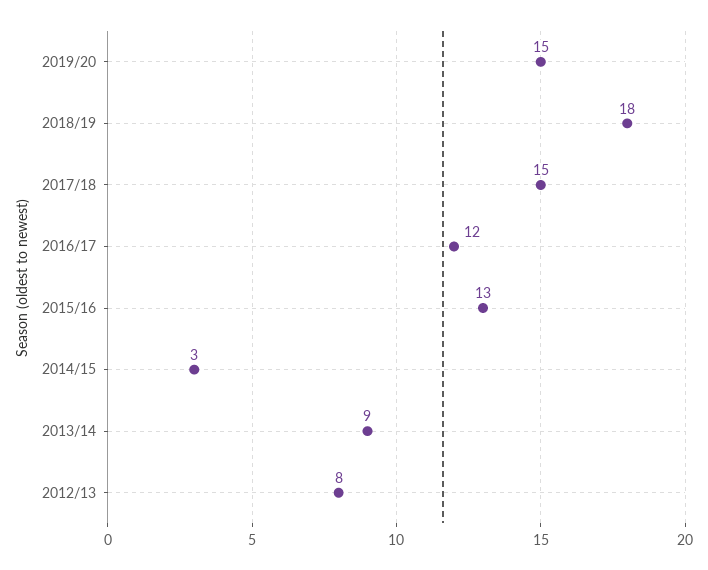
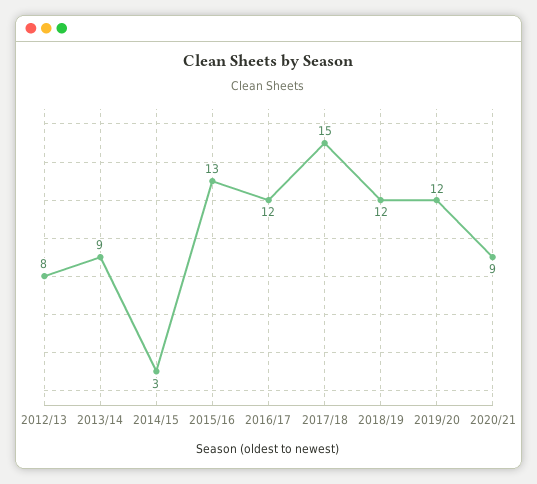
2019/20: 15 -> 12
2018/19: 18 -> 12
2020/21: none -> 9

